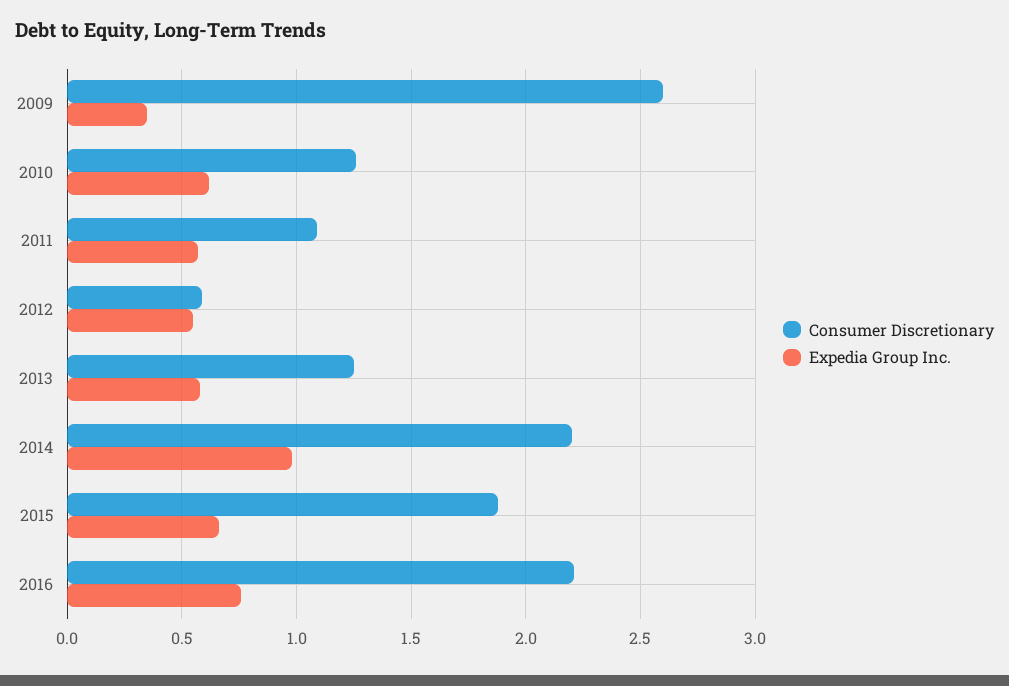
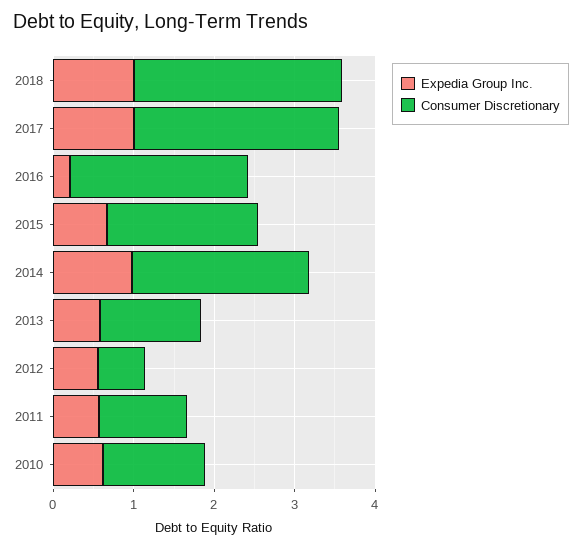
Consumer Discretionary, 2009: 2.6 -> none
Expedia Group Inc., 2009: 0.35 -> none
Expedia Group Inc., 2016: 0.75 -> 0.2
Expedia Group Inc., 2018: none -> 1
Consumer Discretionary, 2018: none -> 2.6
Expedia Group Inc., 2017: none -> 1
Consumer Discretionary, 2017: none -> 2.6

